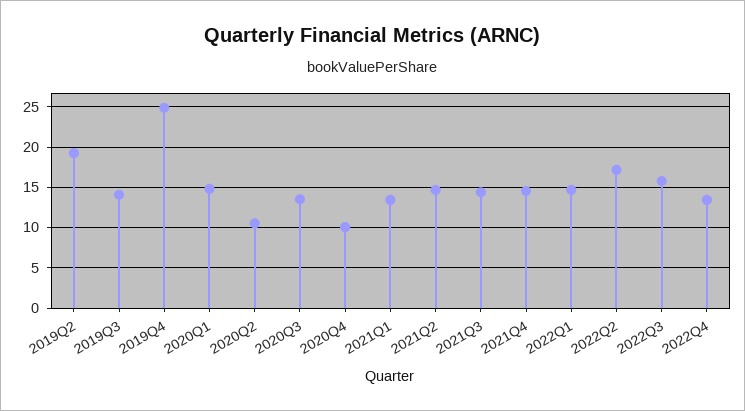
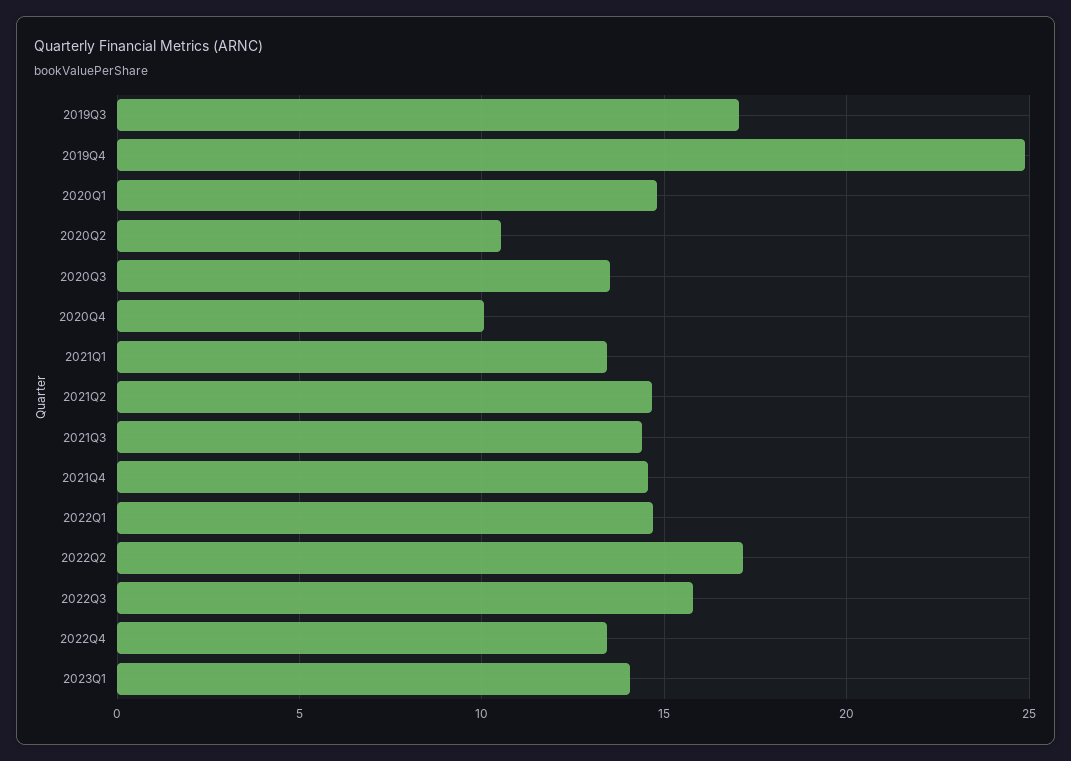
2019Q2: 19 -> none
2019Q3: 14 -> 17
2023Q1: none -> 14

